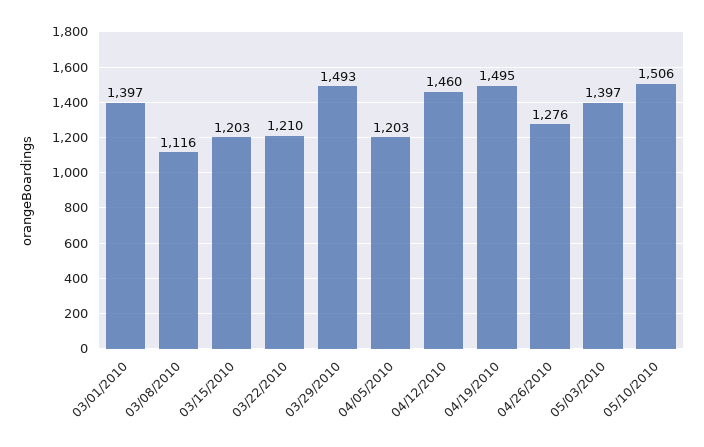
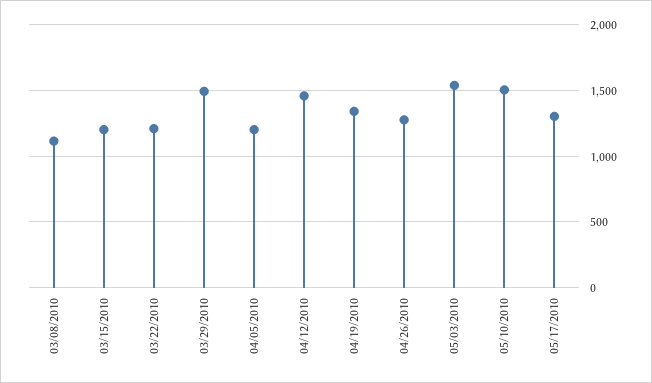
03/01/2010: 1397 -> none
04/19/2010: 1495 -> 1350
05/03/2010: 1397 -> 1550
05/17/2010: none -> 1300

